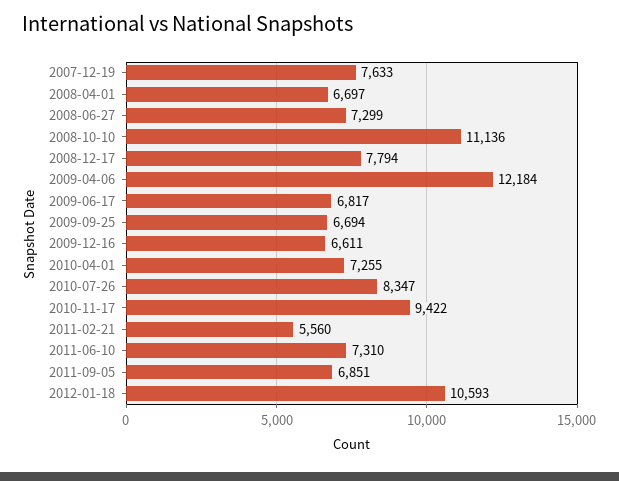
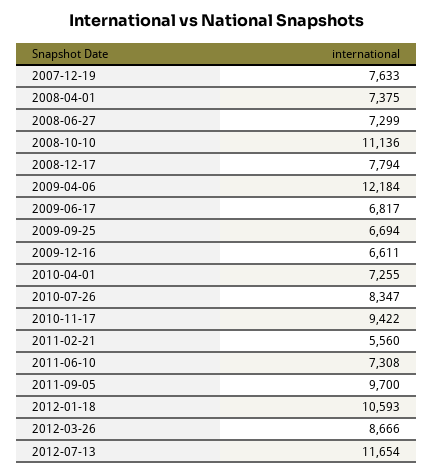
2008-04-01: 6697 -> 7375
2011-06-10: 7310 -> 7308
2011-09-05: 6851 -> 9700
2012-03-26: none -> 8666
2012-07-13: none -> 11654

